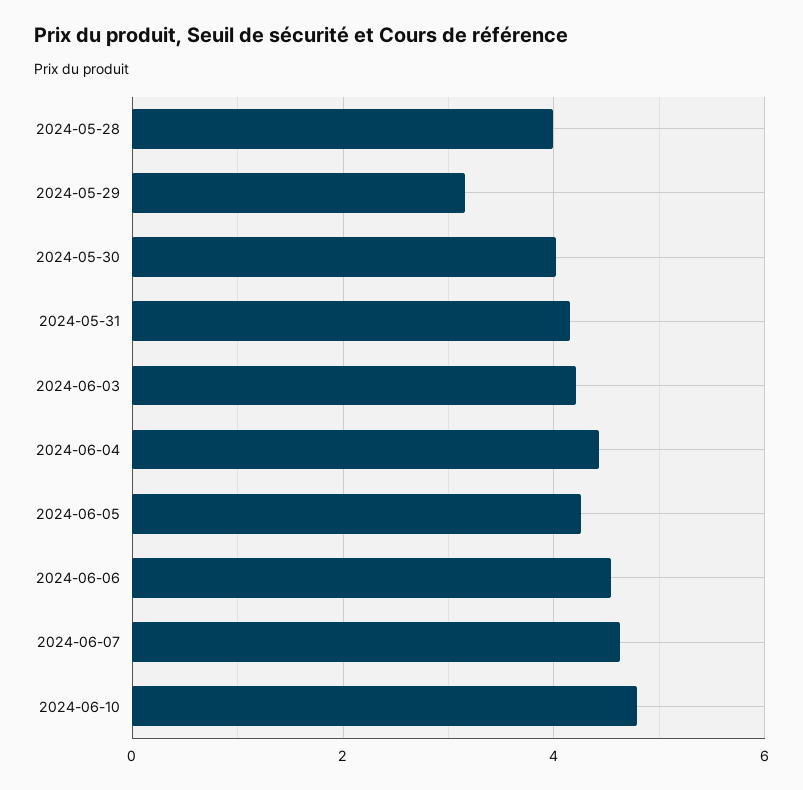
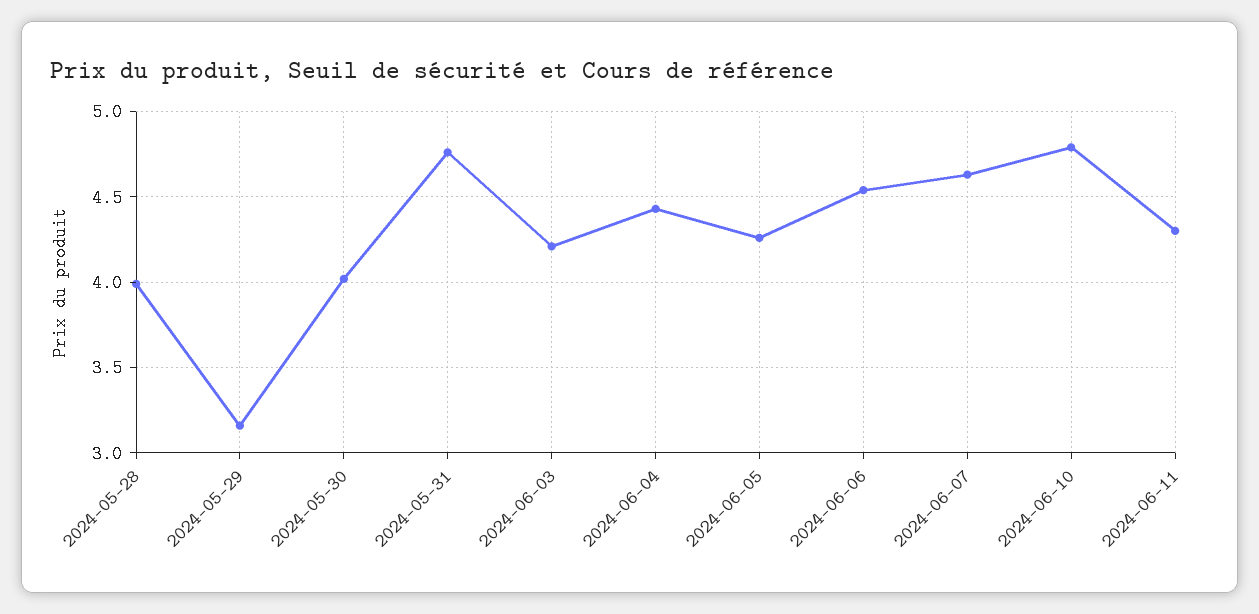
2024-05-31: 4.2 -> 4.75
2024-06-11: none -> 4.3

